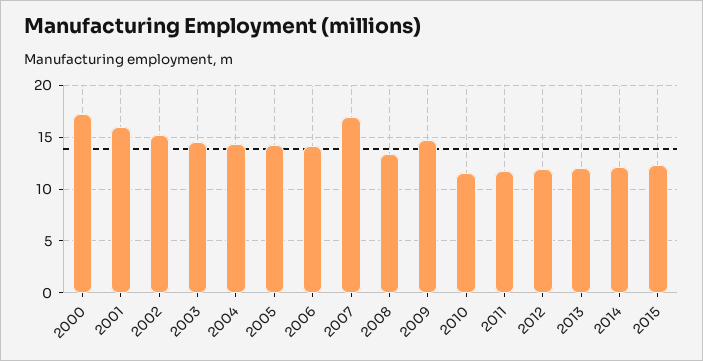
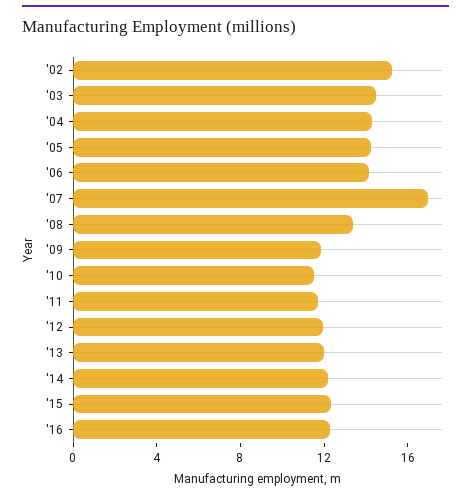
2000: 17 -> none
2001: 16 -> none
2009: 15 -> 12
'16: none -> 12

